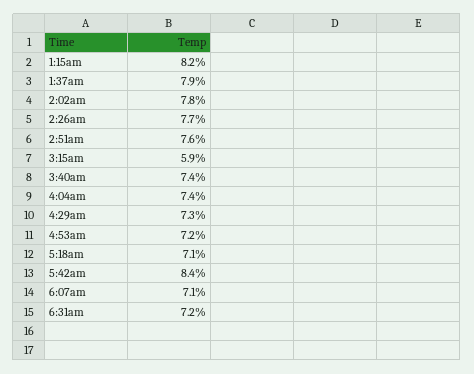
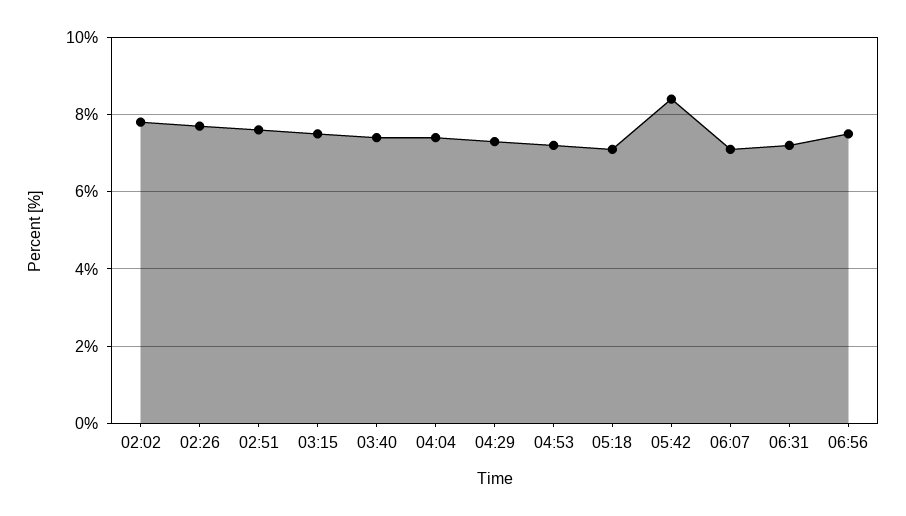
1:15am: 8.2 -> none
1:37am: 7.9 -> none
3:15am: 5.9 -> 7.5
06:56: none -> 7.5

